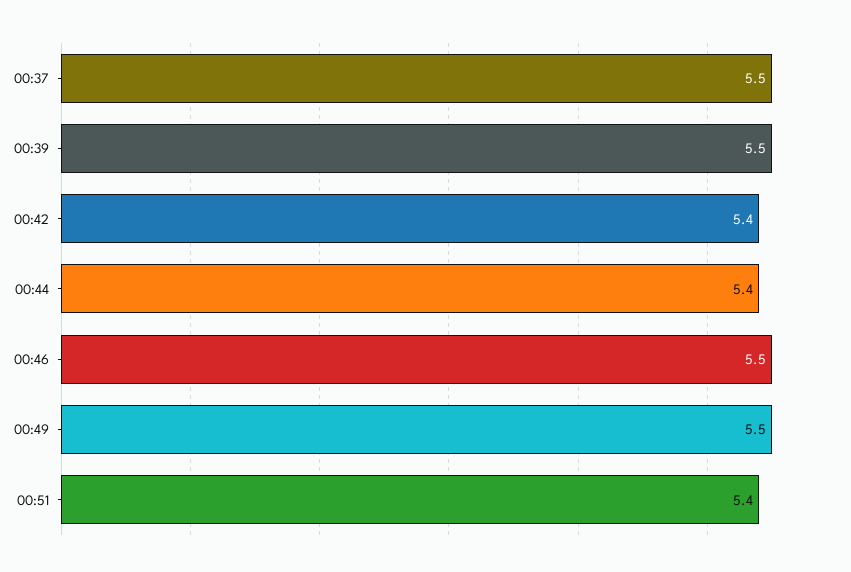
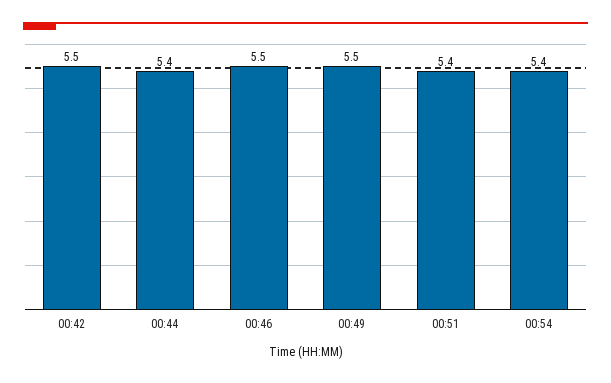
00:37: 5.5 -> none
00:39: 5.5 -> none
00:42: 5.4 -> 5.5
00:54: none -> 5.4

